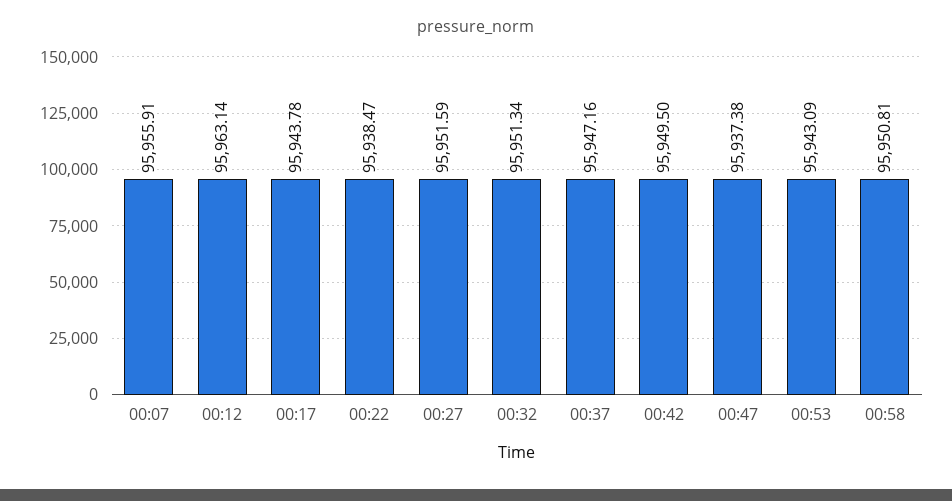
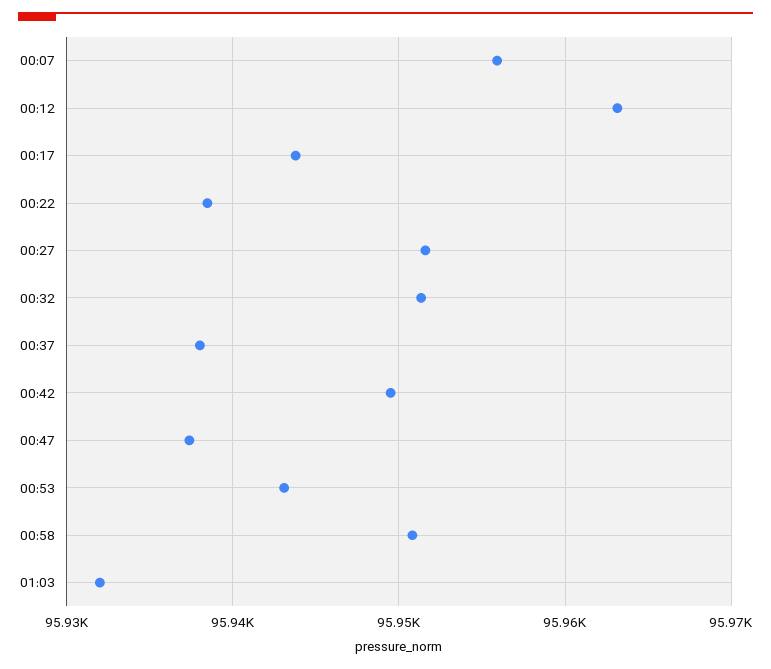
00:37: 95947.16 -> 95938
01:03: none -> 95932

